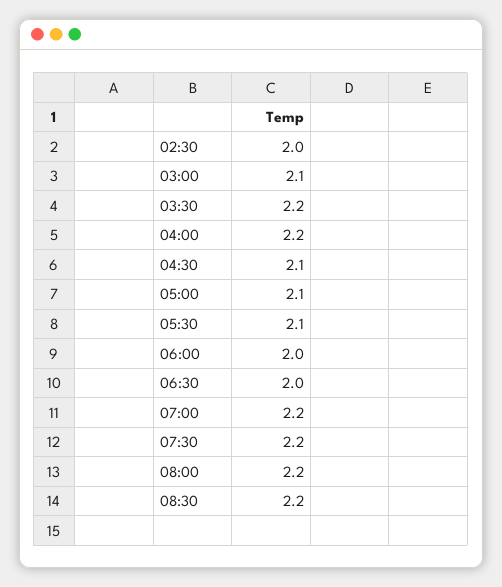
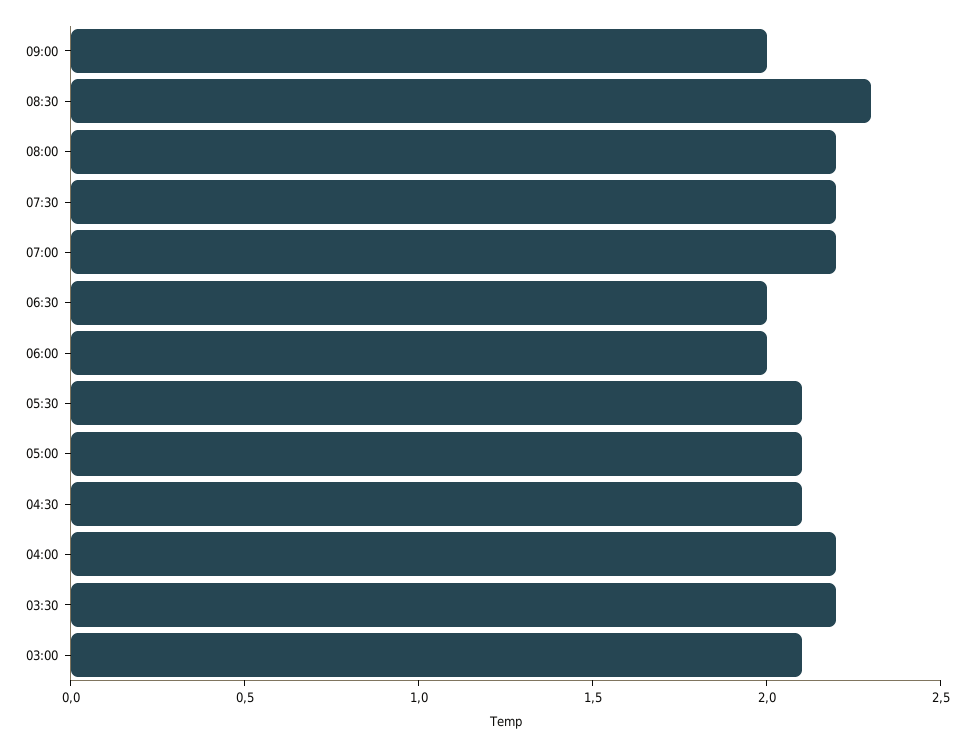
02:30: 2 -> none
08:30: 2.2 -> 2.3
09:00: none -> 2

